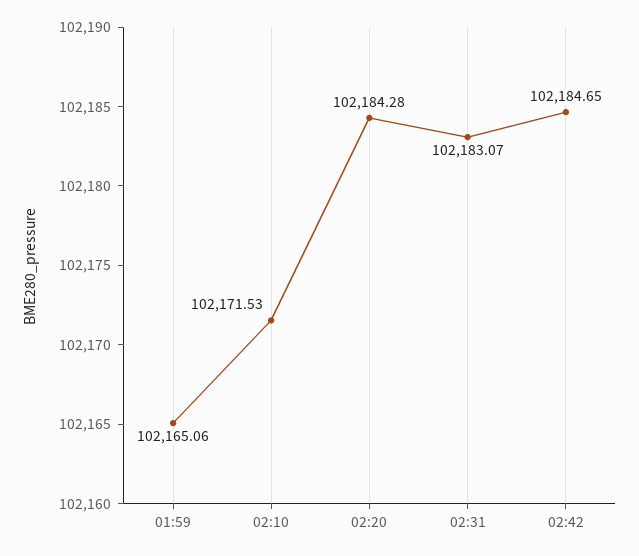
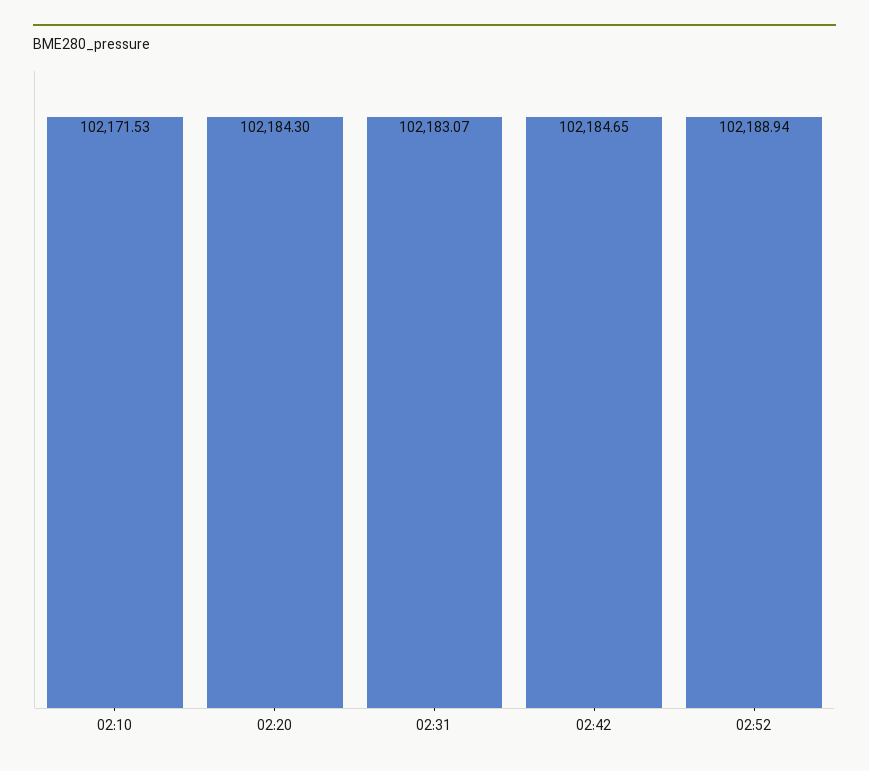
01:59: 102165.06 -> none
02:20: 102184.28 -> 102184.3
02:52: none -> 102188.94

